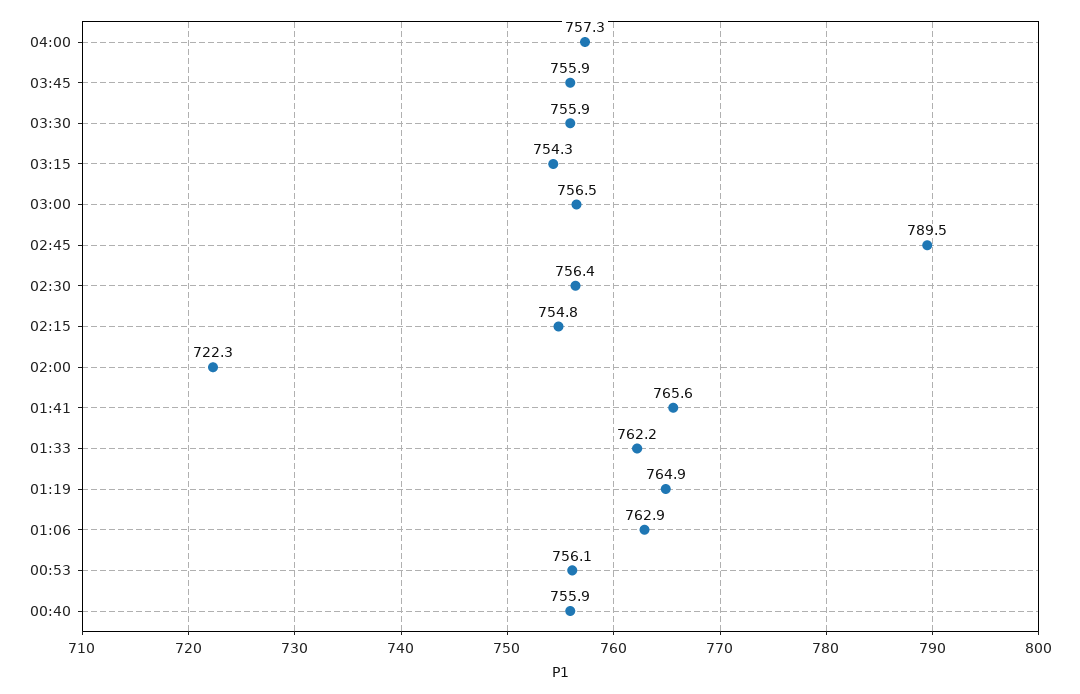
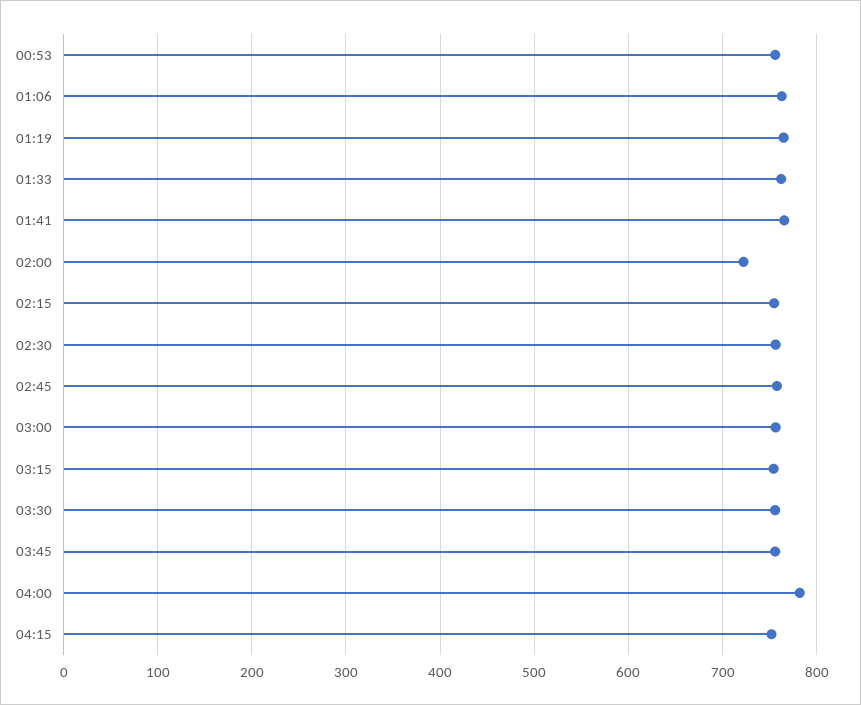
04:00: 757.3 -> 780
02:45: 789.5 -> 760
00:40: 755.9 -> none
04:15: none -> 750

